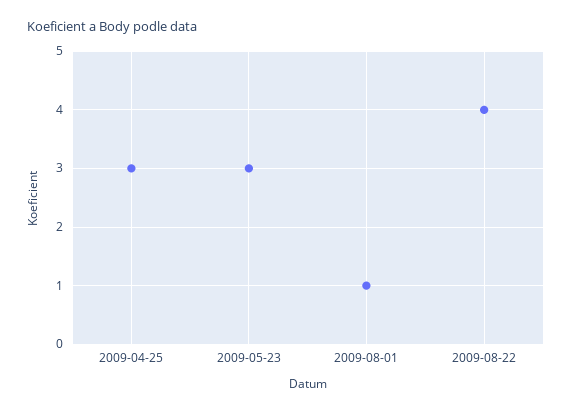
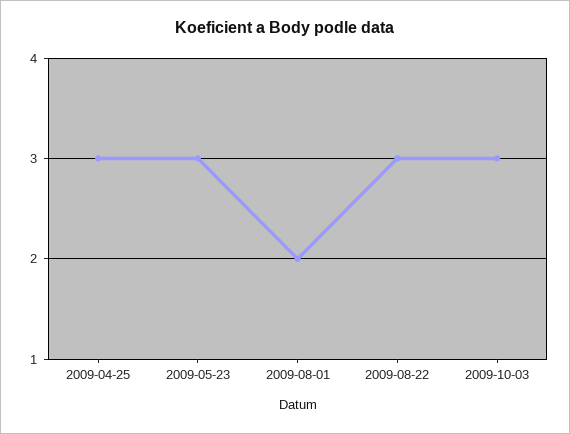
2009-08-01: 1 -> 2
2009-08-22: 4 -> 3
2009-10-03: none -> 3

